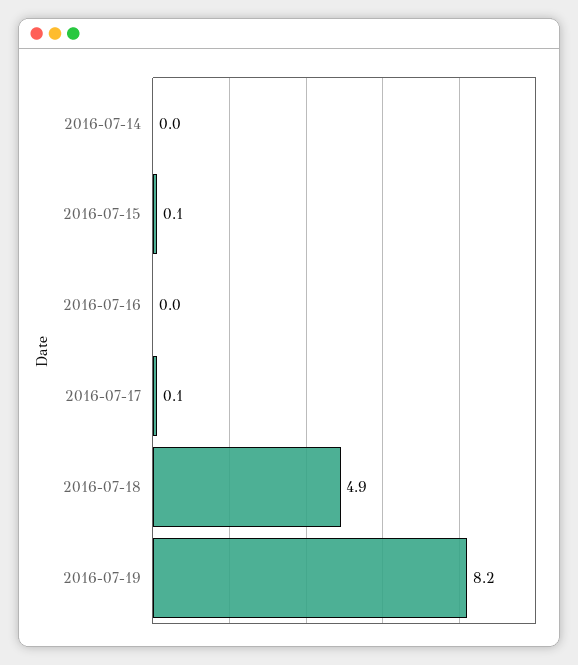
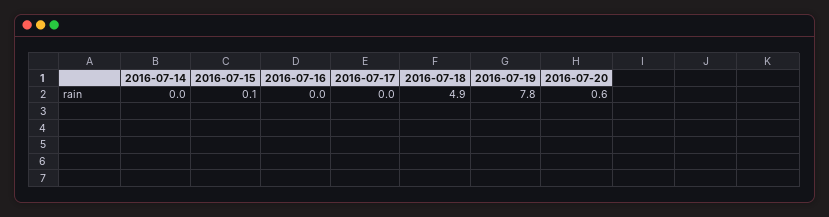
2016-07-17: 0.1 -> 0
2016-07-19: 8.2 -> 7.8
2016-07-20: none -> 0.6

